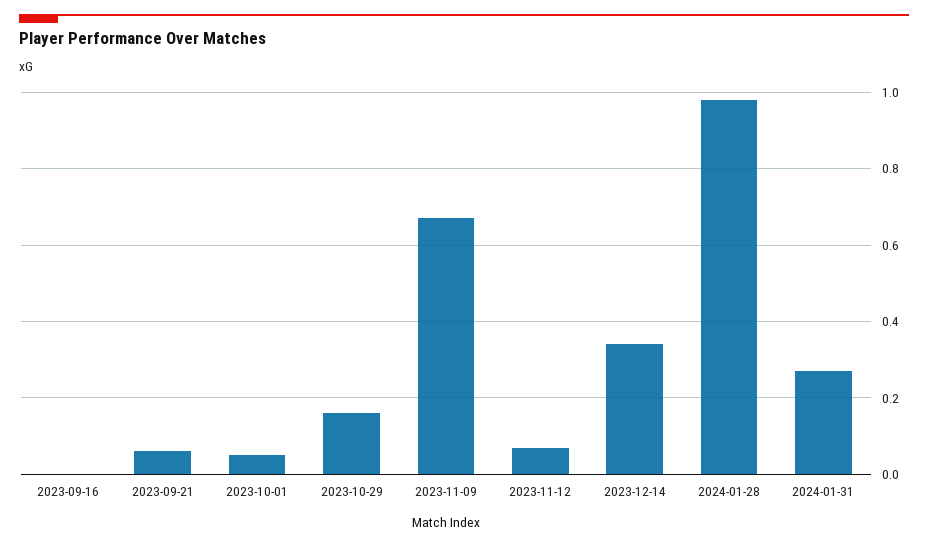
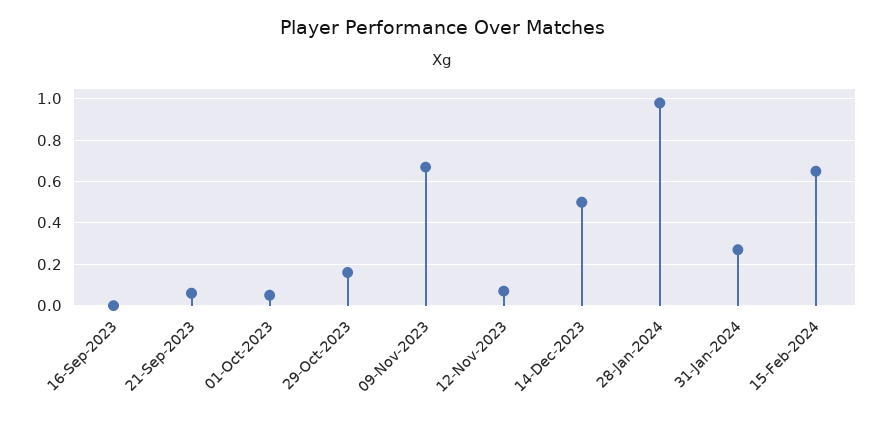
2023-12-14: 0.35 -> 0.5
15-Feb-2024: none -> 0.65

